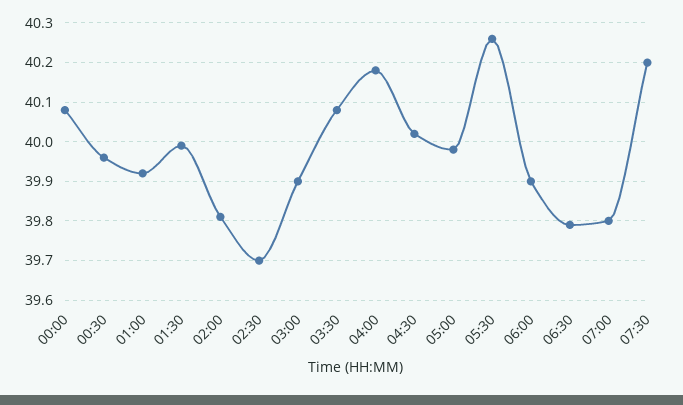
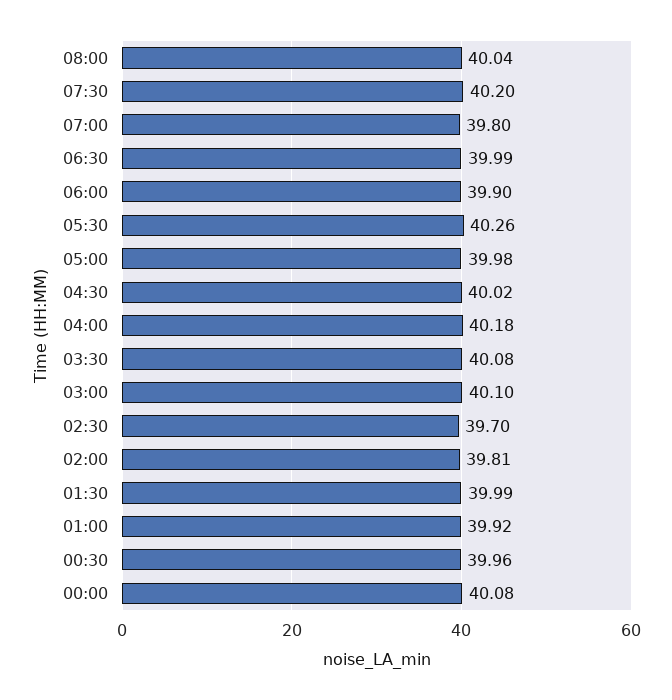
03:00: 39.9 -> 40.1
06:30: 39.8 -> 39.99
08:00: none -> 40.04

